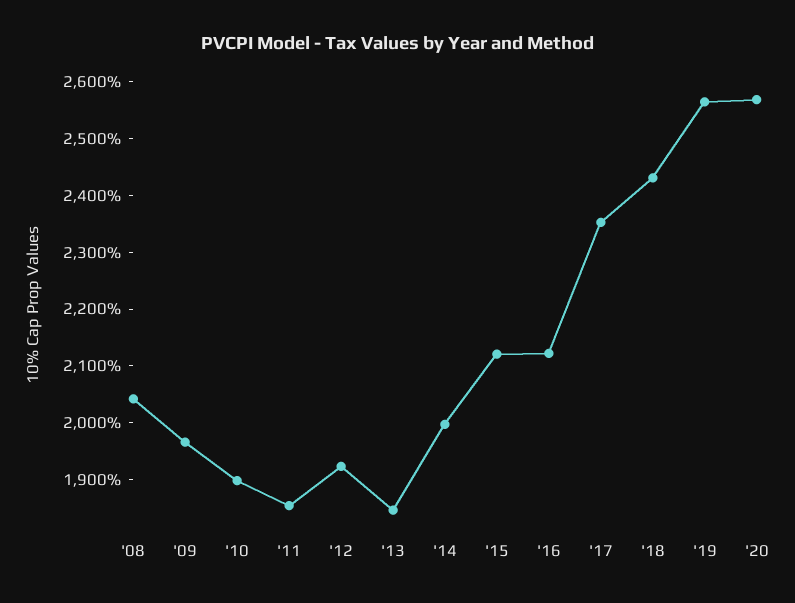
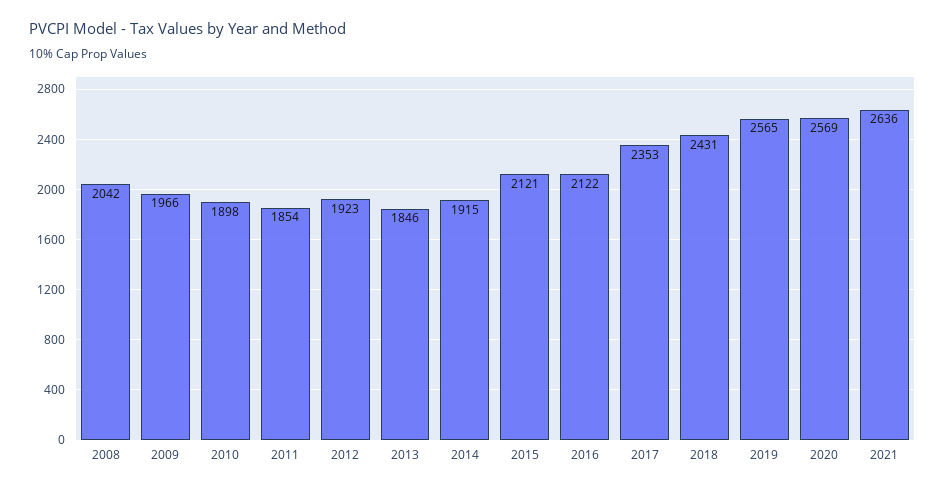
'14: 2000 -> 1915
2021: none -> 2636

